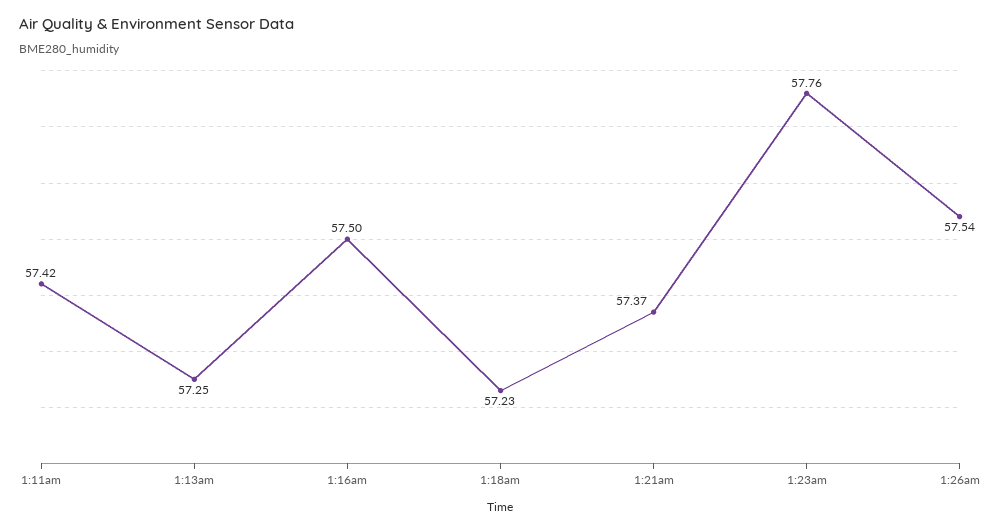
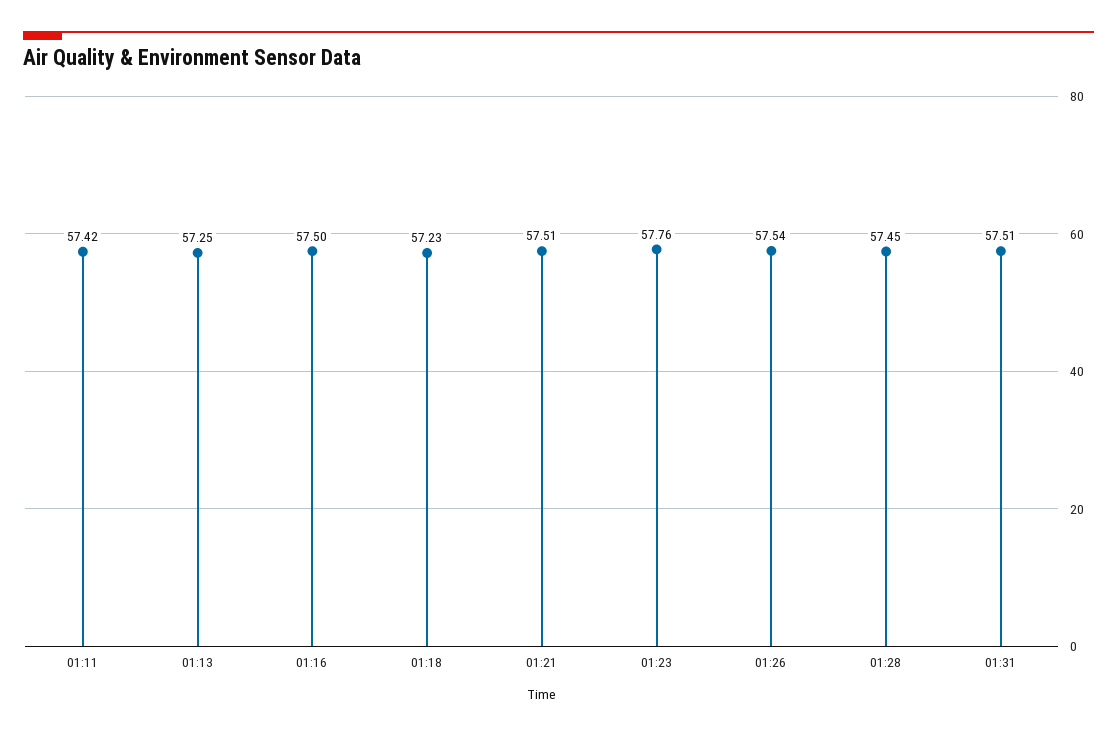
1:21am: 57.37 -> 57.51
01:28: none -> 57.45
01:31: none -> 57.51

